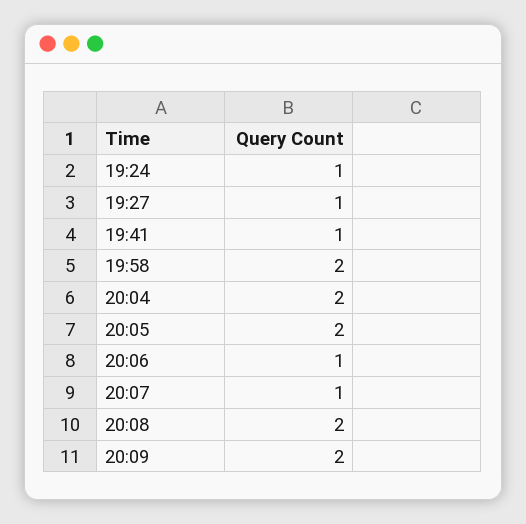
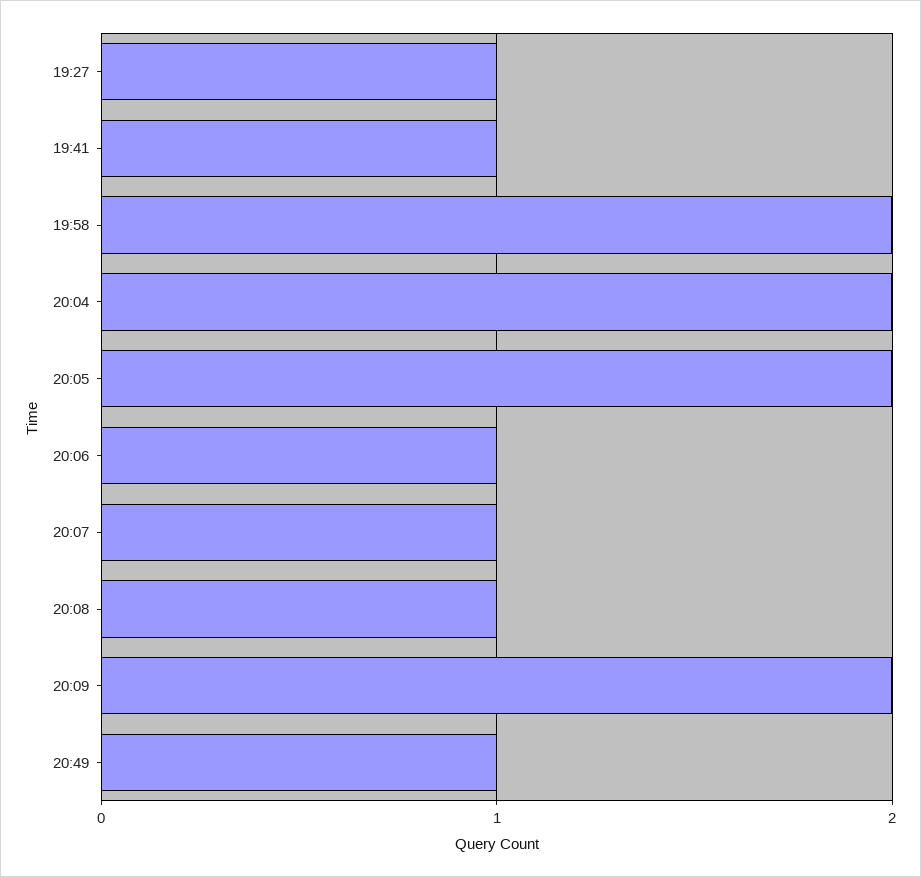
19:24: 1 -> none
20:08: 2 -> 1
20:49: none -> 1

